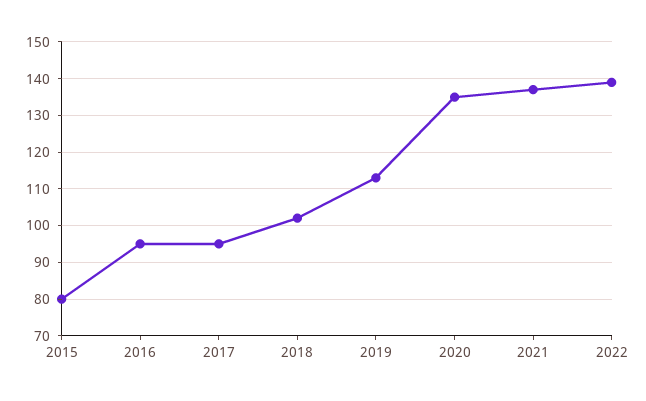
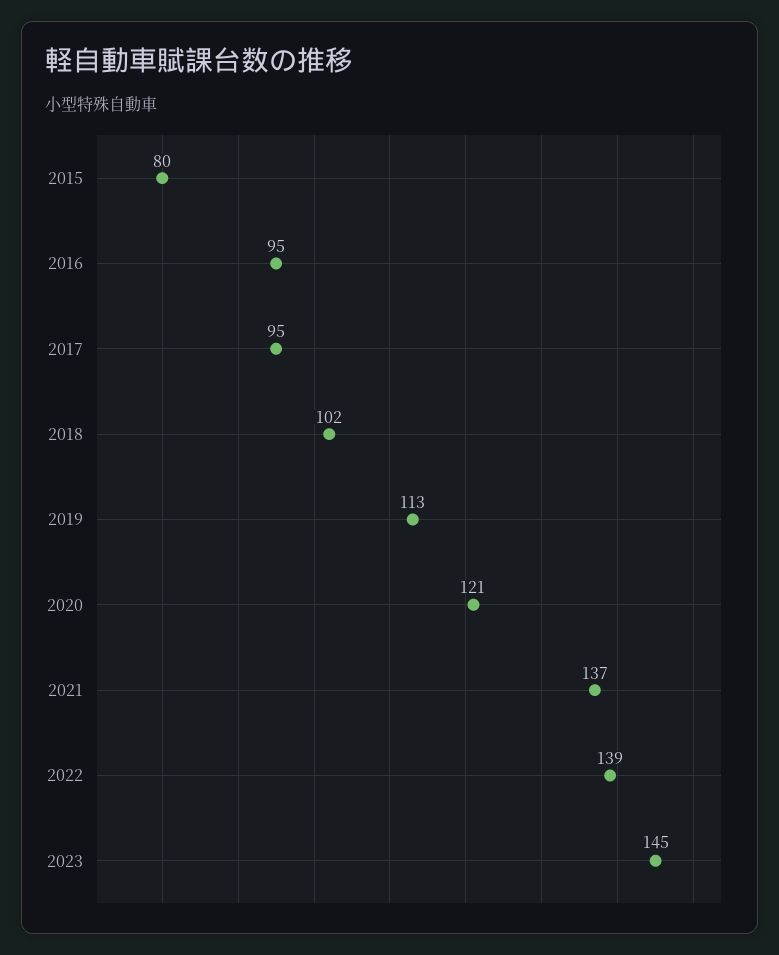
2020: 135 -> 121
2023: none -> 145

